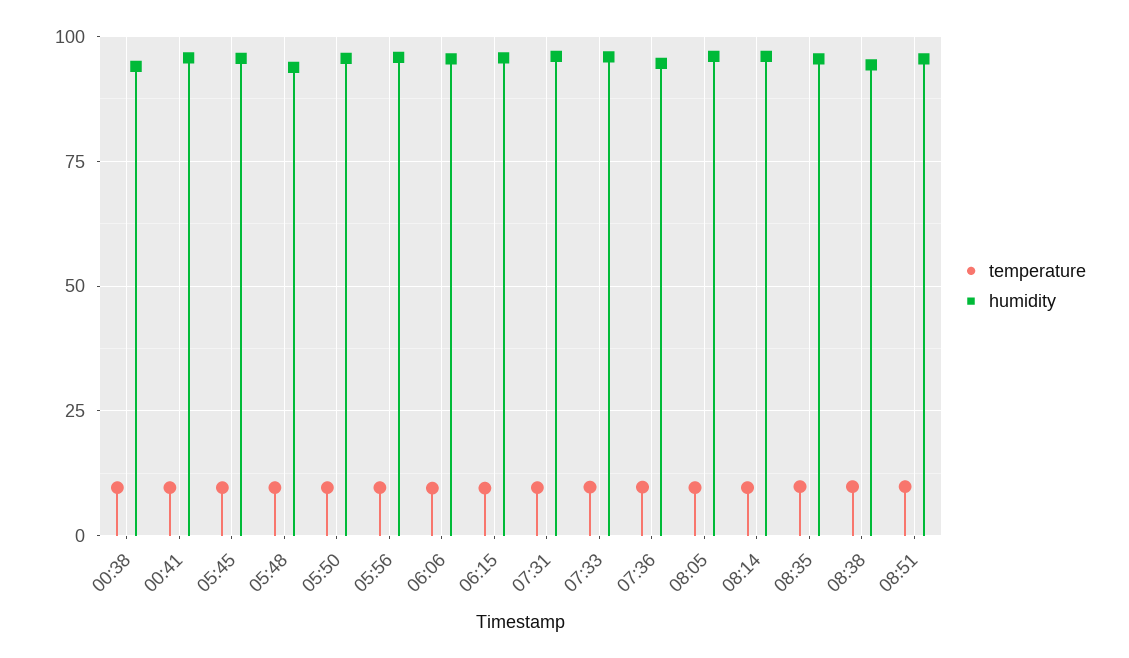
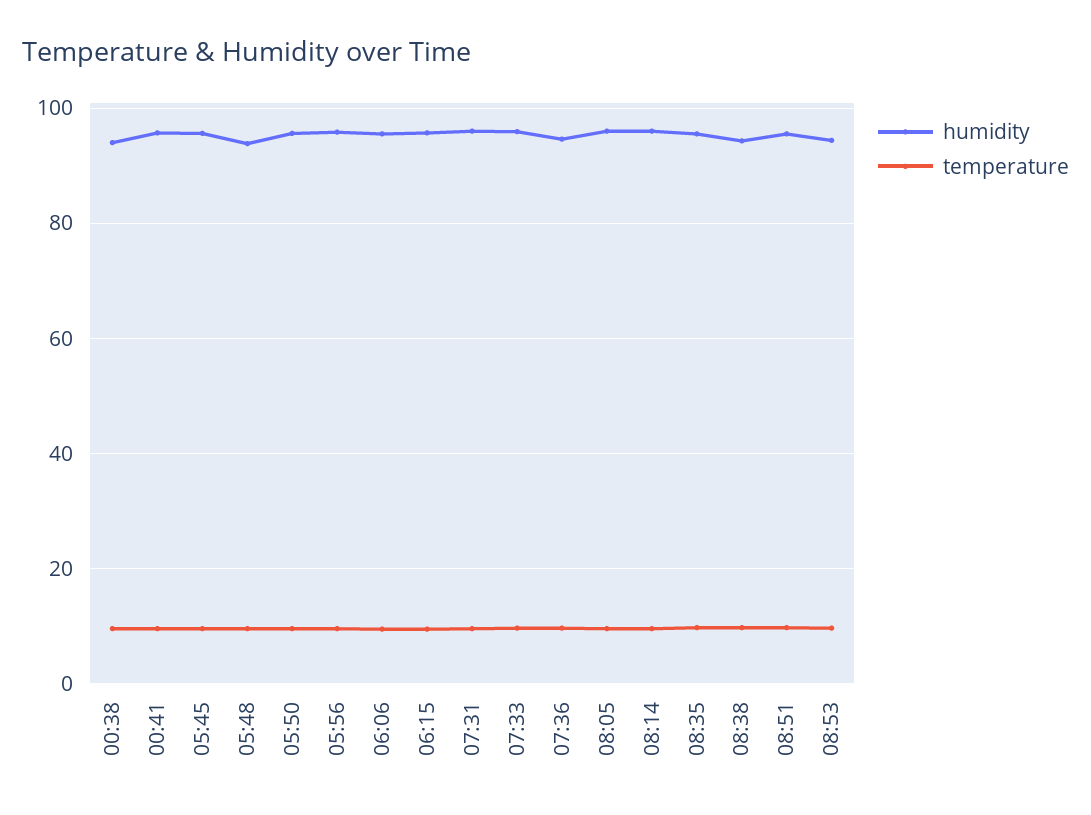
humidity, 08:53: none -> 94
temperature, 08:53: none -> 10

